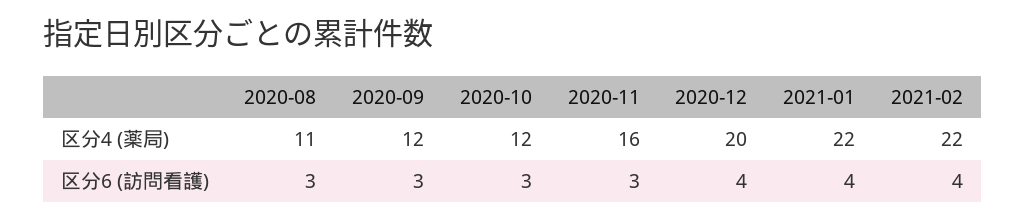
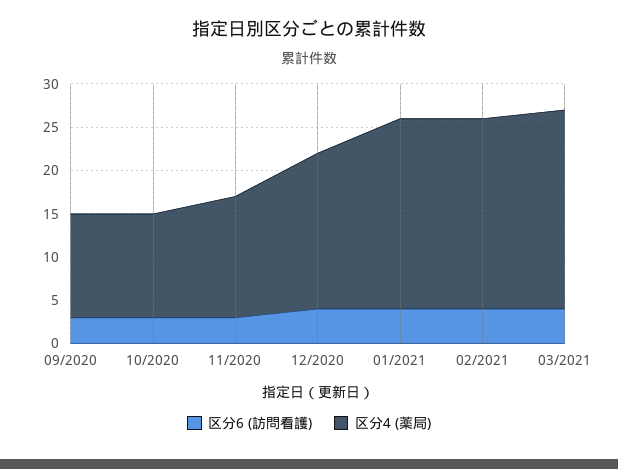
区分4 (薬局), 2020-08: 11 -> none
区分4 (薬局), 2020-11: 16 -> 14
区分4 (薬局), 2020-12: 20 -> 18
区分6 (訪問看護), 2020-08: 3 -> none
区分6 (訪問看護), 03/2021: none -> 4
区分4 (薬局), 03/2021: none -> 23

